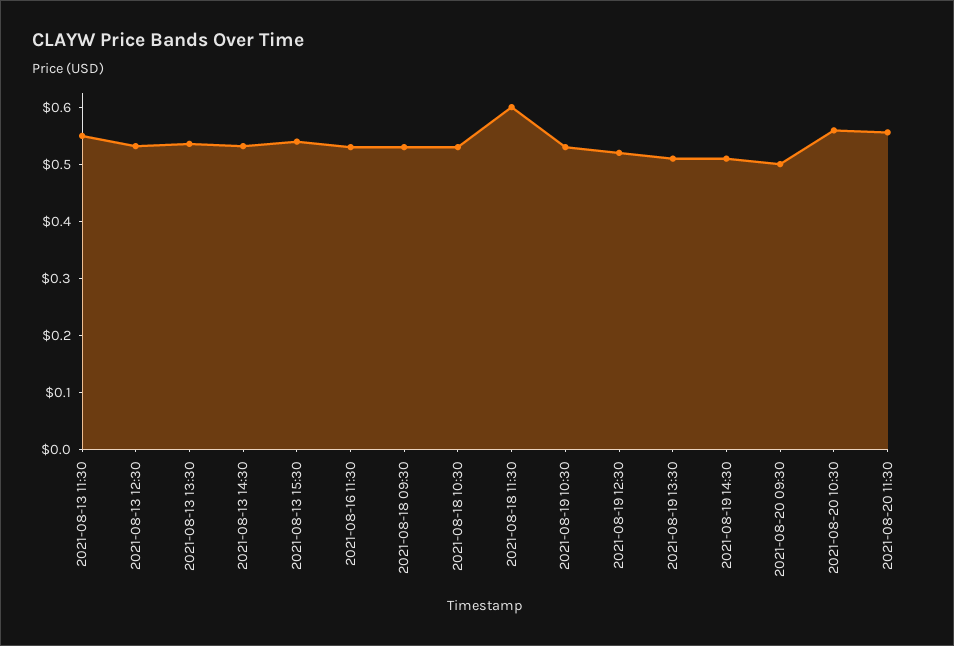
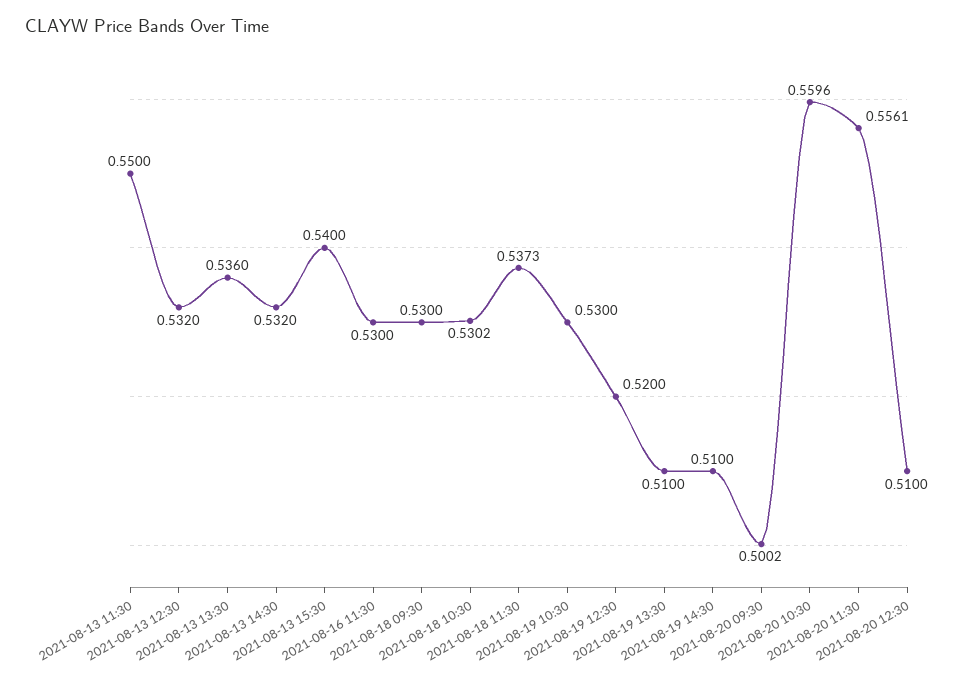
2021-08-18 11:30: 0.6 -> 0.5373
2021-08-20 12:30: none -> 0.51

